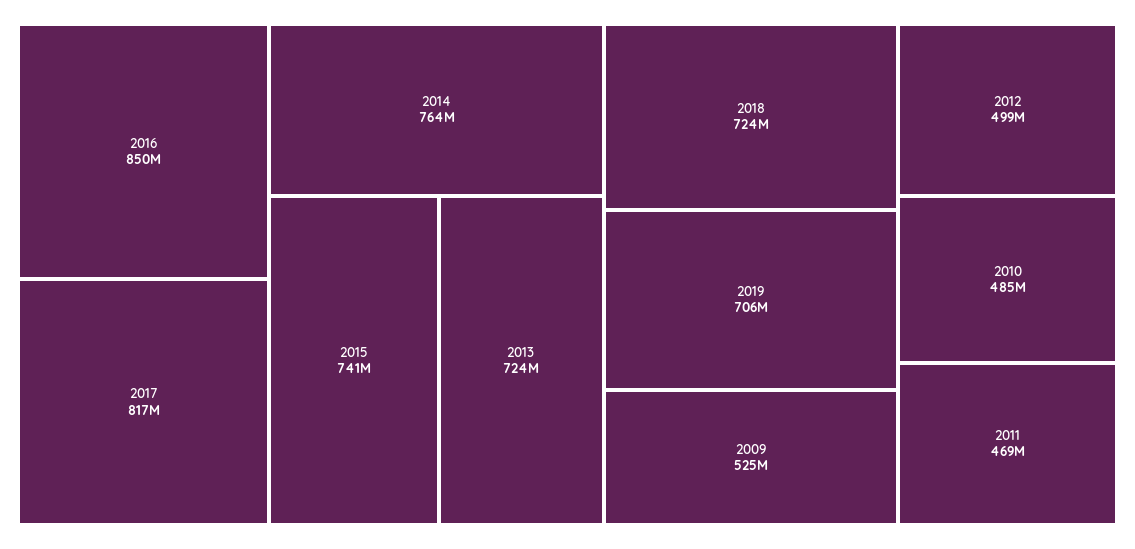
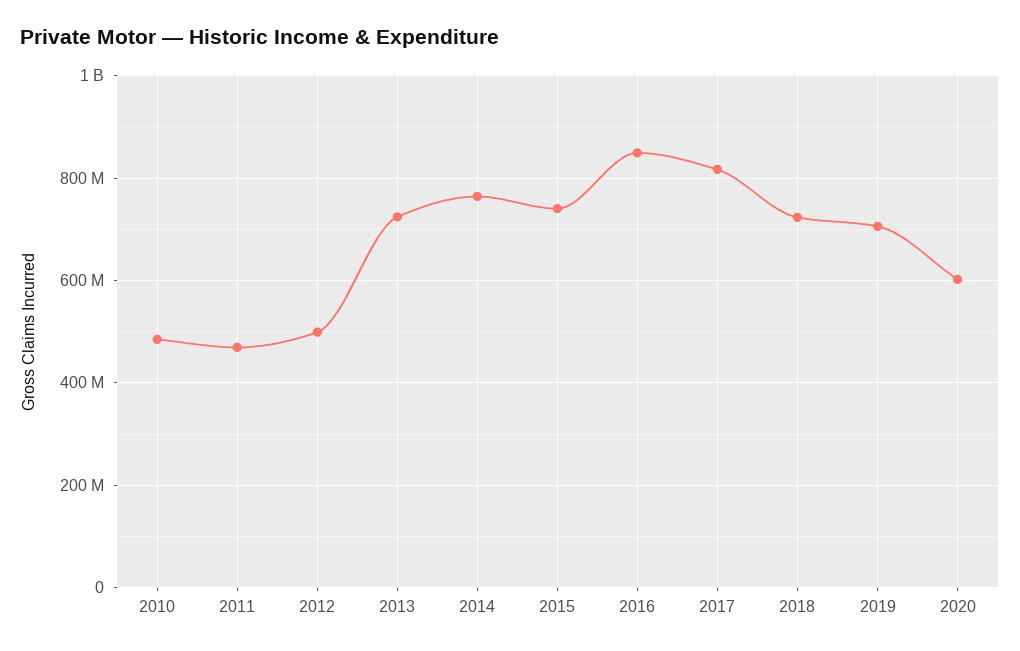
2009: 525000000 -> none
2020: none -> 600000000

